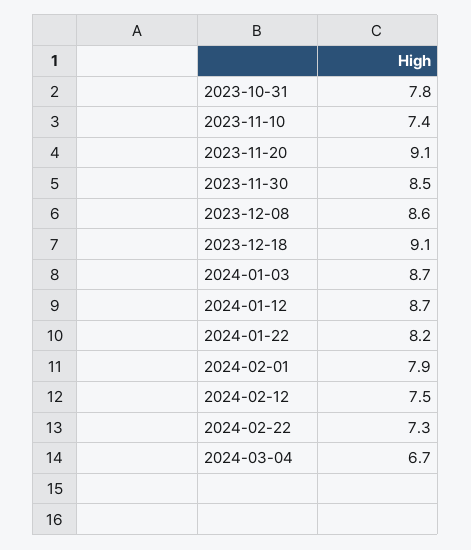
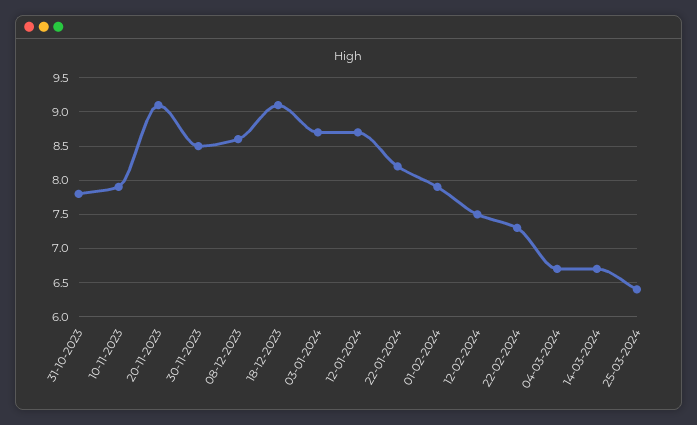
2023-11-10: 7.4 -> 7.9
14-03-2024: none -> 6.7
25-03-2024: none -> 6.4

